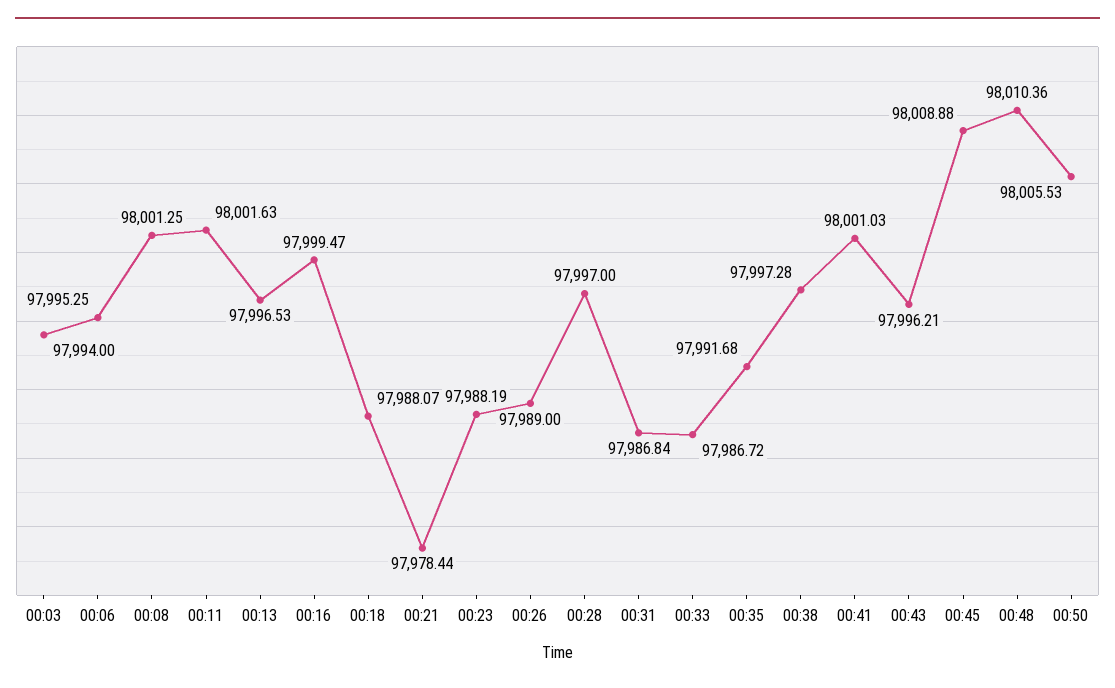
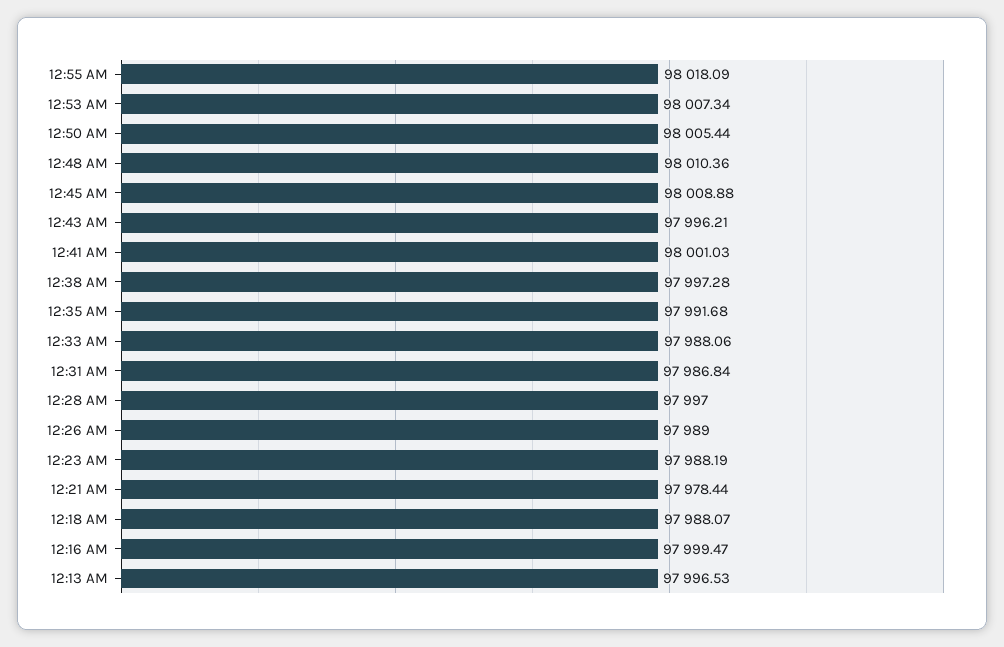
00:03: 97994 -> none
00:06: 97995.25 -> none
00:08: 98001.25 -> none
00:11: 98001.63 -> none
00:33: 97986.72 -> 97988.06
00:50: 98005.53 -> 98005.44
12:55 AM: none -> 98018.09
12:53 AM: none -> 98007.34

